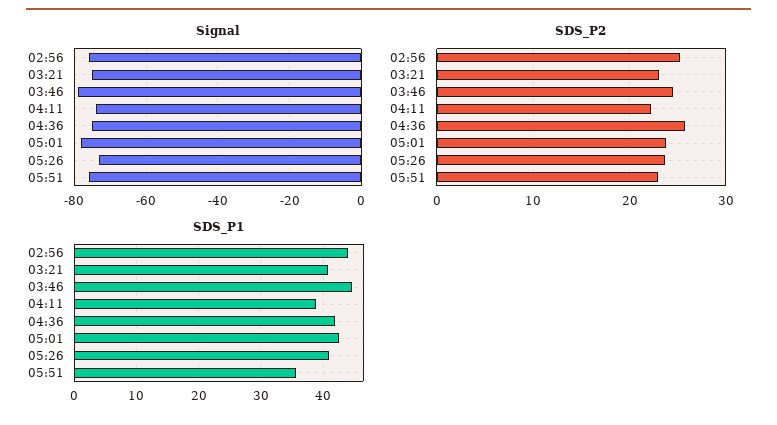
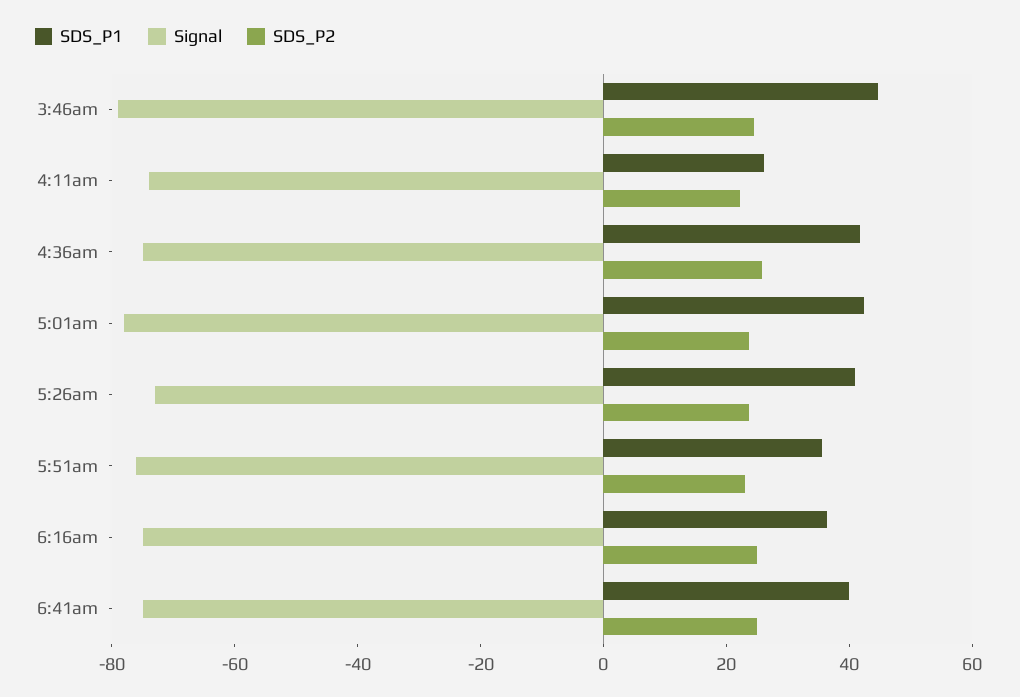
Signal, 02:56: -75 -> none
Signal, 03:21: -75 -> none
SDS_P2, 02:56: 25 -> none
SDS_P2, 03:21: 23 -> none
SDS_P1, 02:56: 44 -> none
SDS_P1, 03:21: 41 -> none
SDS_P1, 04:11: 39 -> 25
SDS_P1, 6:16am: none -> 35
Signal, 6:16am: none -> -75
SDS_P2, 6:16am: none -> 25
SDS_P1, 6:41am: none -> 40
Signal, 6:41am: none -> -75
SDS_P2, 6:41am: none -> 25

